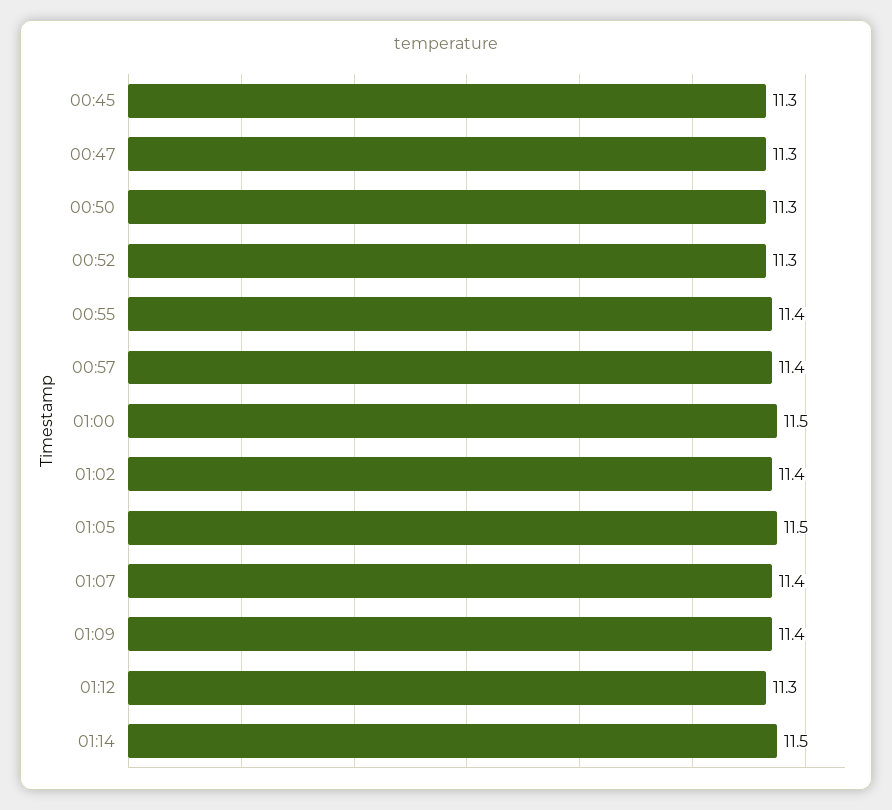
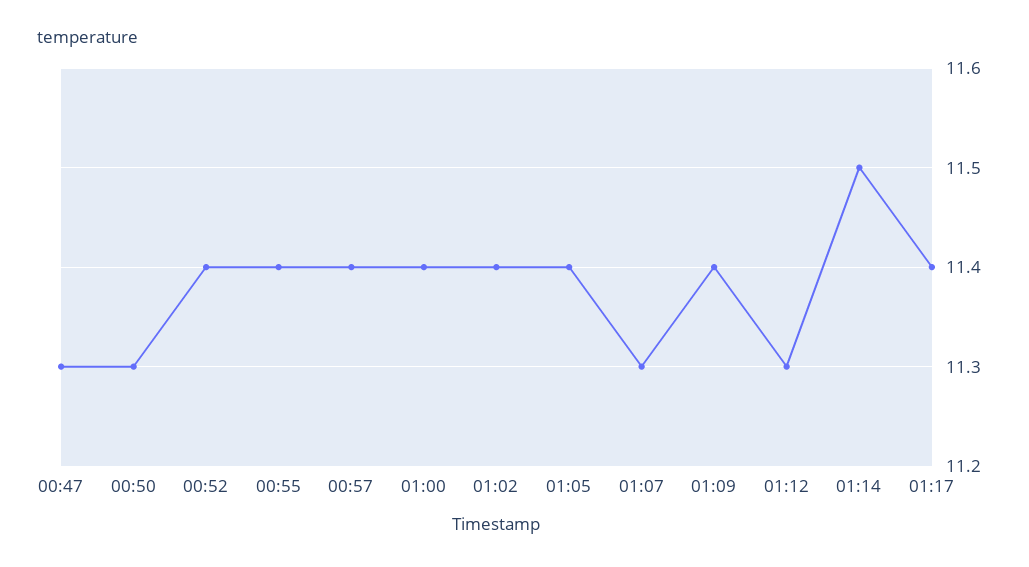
00:45: 11.3 -> none
00:52: 11.3 -> 11.4
01:00: 11.5 -> 11.4
01:05: 11.5 -> 11.4
01:07: 11.4 -> 11.3
01:17: none -> 11.4

